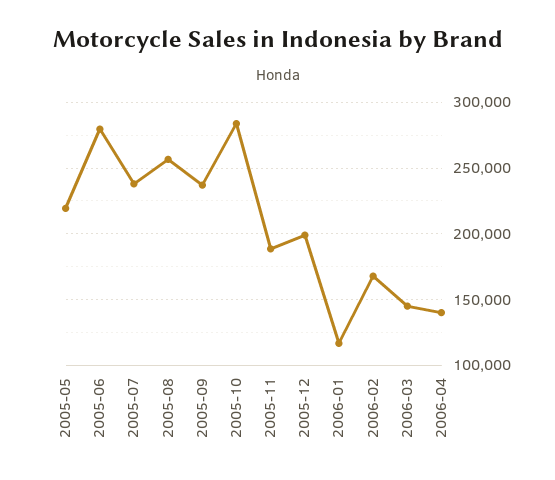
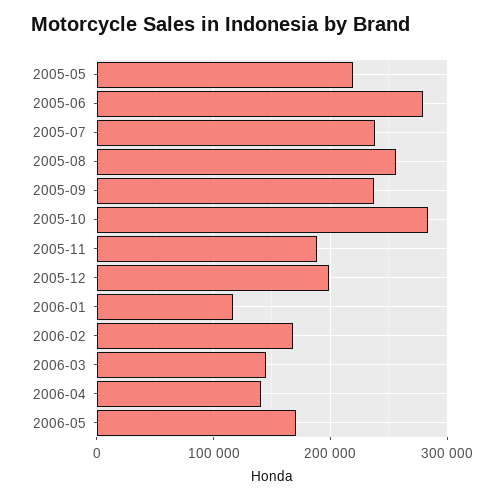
2006-05: none -> 170000

